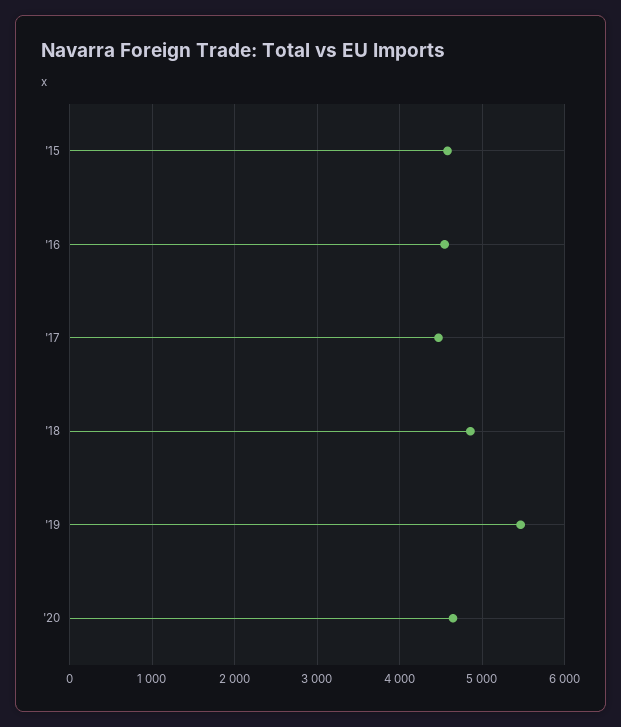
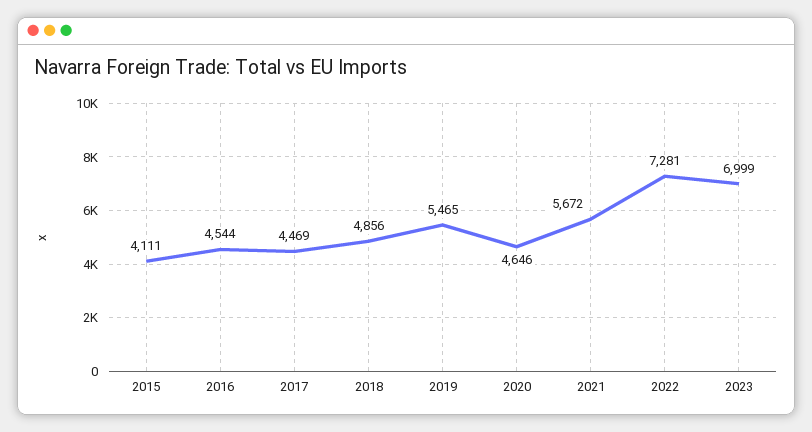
'15: 4600 -> 4111
2021: none -> 5672
2022: none -> 7281
2023: none -> 6999

